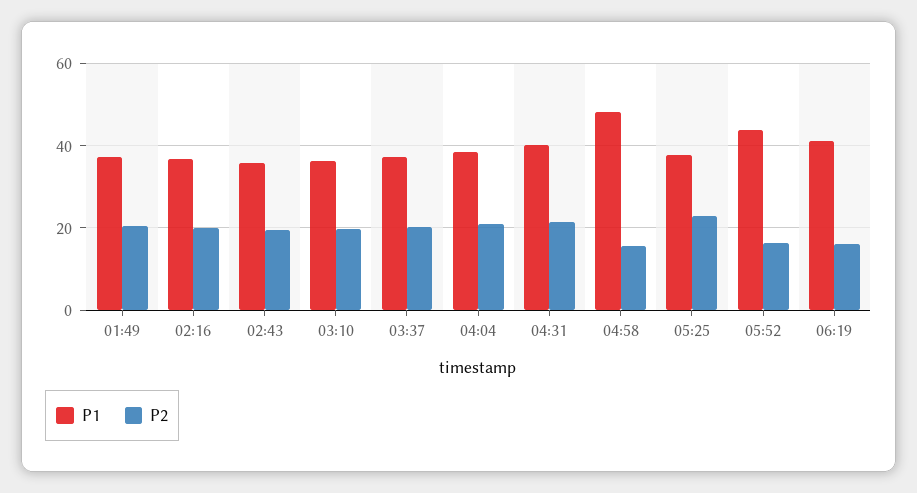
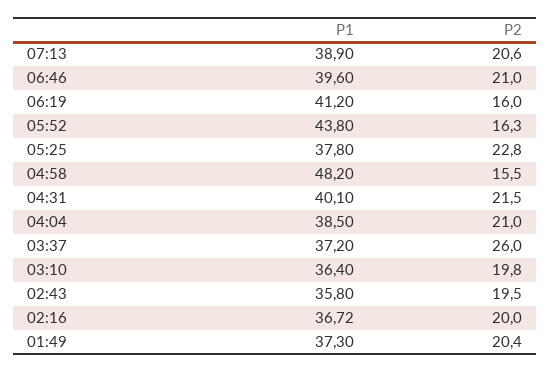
P2, 03:37: 20 -> 26
P1, 07:13: none -> 38.9
P2, 07:13: none -> 20.6
P1, 06:46: none -> 39.6
P2, 06:46: none -> 21

